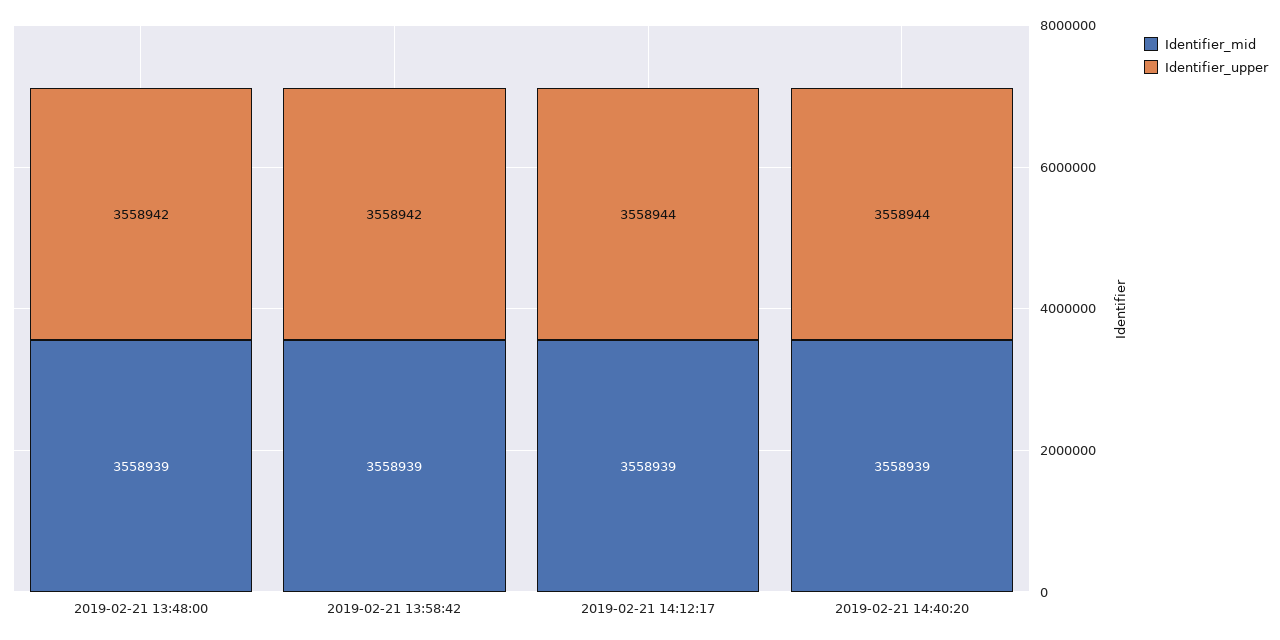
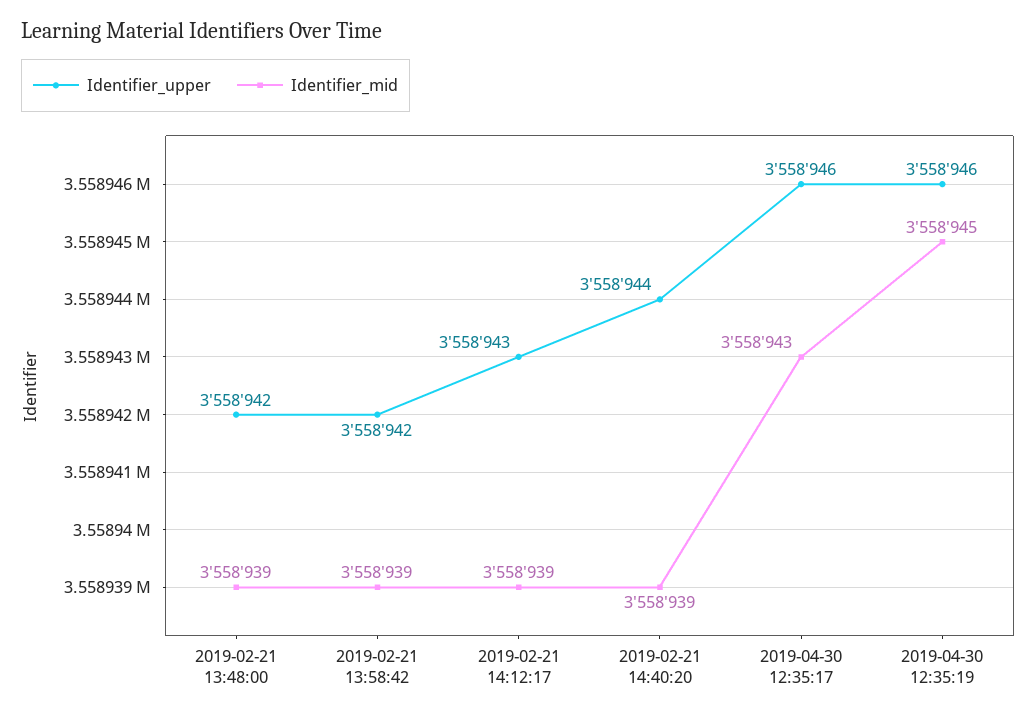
Identifier_upper, 2019-02-21 14:12:17: 3558944 -> 3558943
Identifier_upper, 2019-04-30 12:35:17: none -> 3558946
Identifier_mid, 2019-04-30 12:35:17: none -> 3558943
Identifier_upper, 2019-04-30 12:35:19: none -> 3558946
Identifier_mid, 2019-04-30 12:35:19: none -> 3558945

